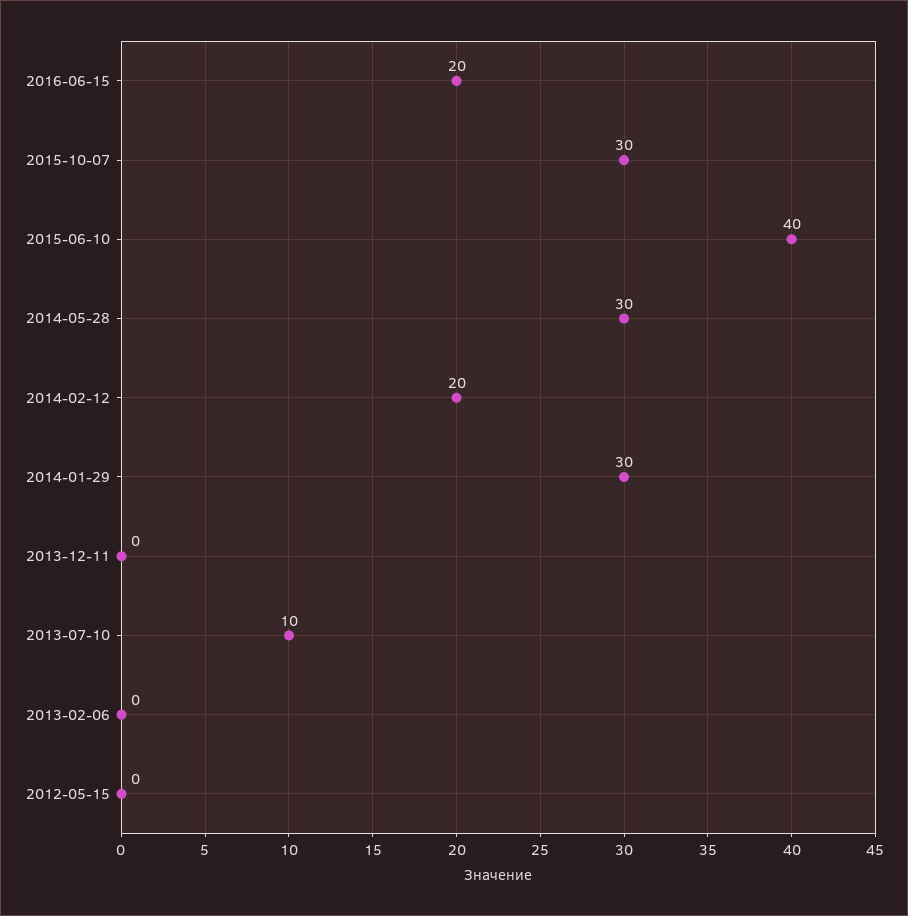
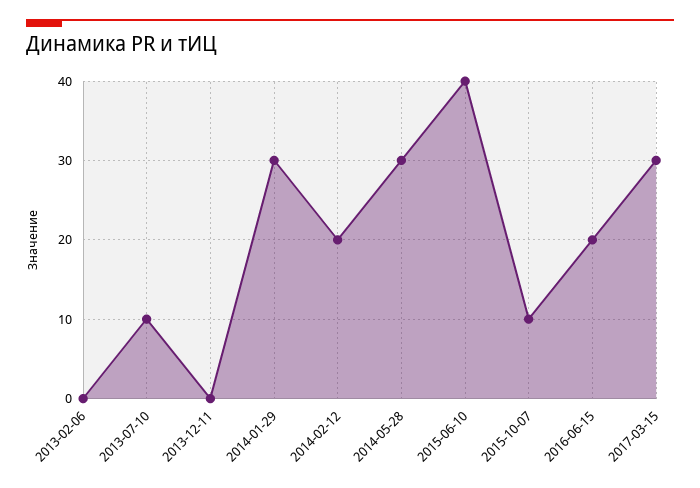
2015-10-07: 30 -> 10
2012-05-15: 0 -> none
2017-03-15: none -> 30

